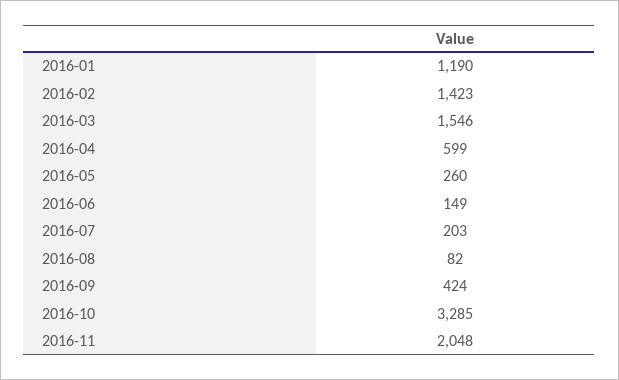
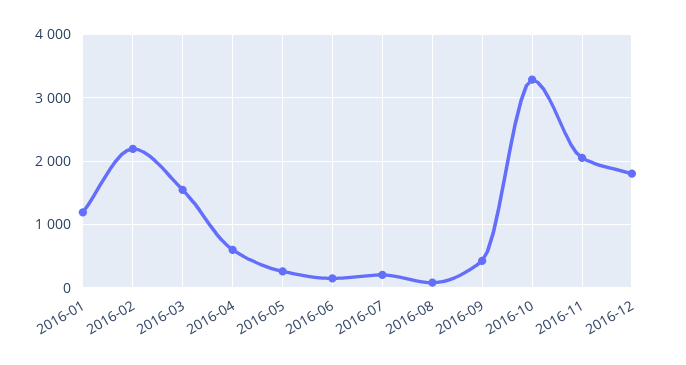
2016-02: 1423 -> 2200
2016-12: none -> 1800

